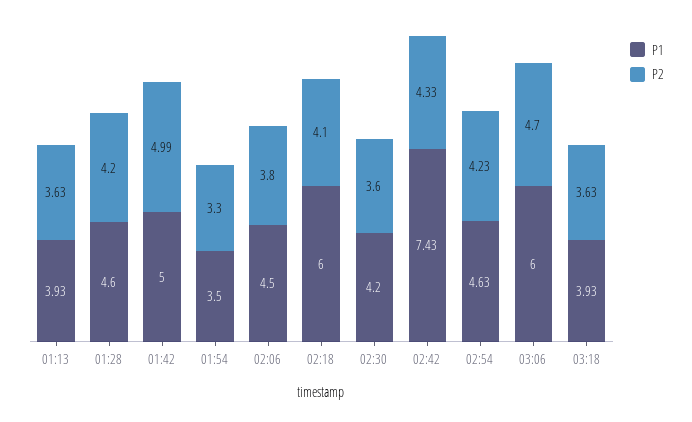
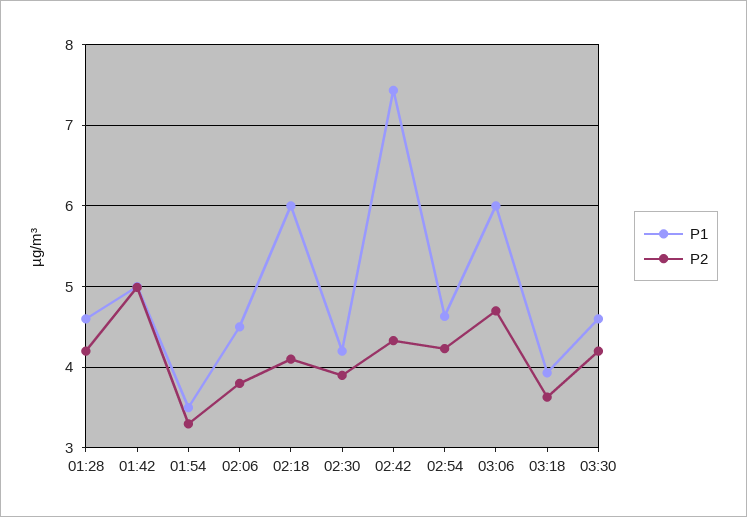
P1, 01:13: 3.93 -> none
P2, 01:13: 3.63 -> none
P2, 02:30: 3.6 -> 3.9
P1, 03:30: none -> 4.6
P2, 03:30: none -> 4.2

